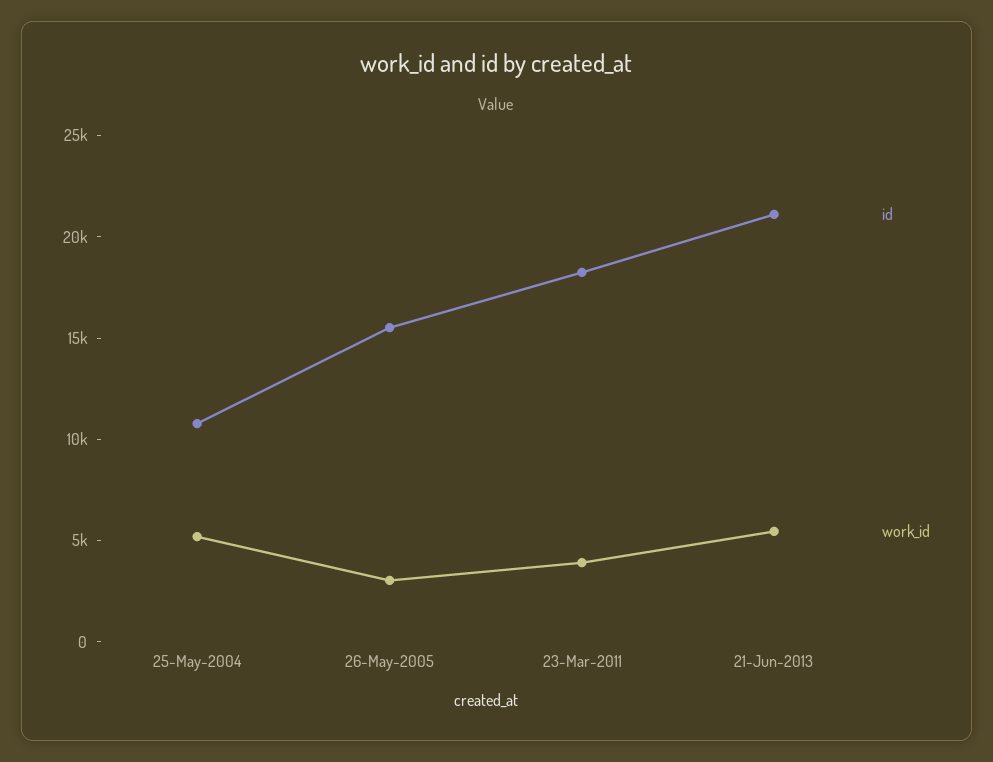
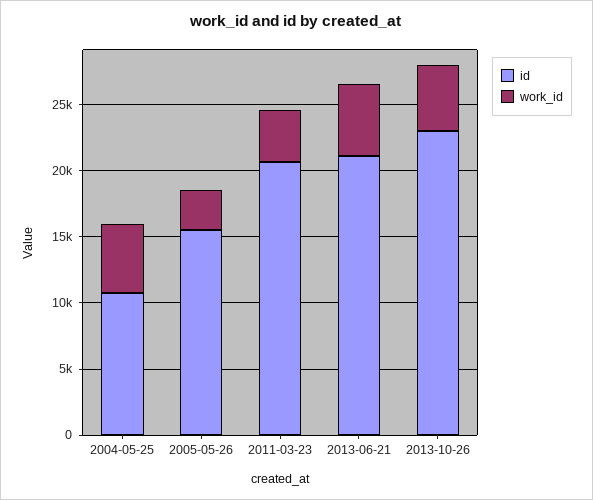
id, 23-Mar-2011: 18000 -> 21000
id, 2013-10-26: none -> 23000
work_id, 2013-10-26: none -> 5000

